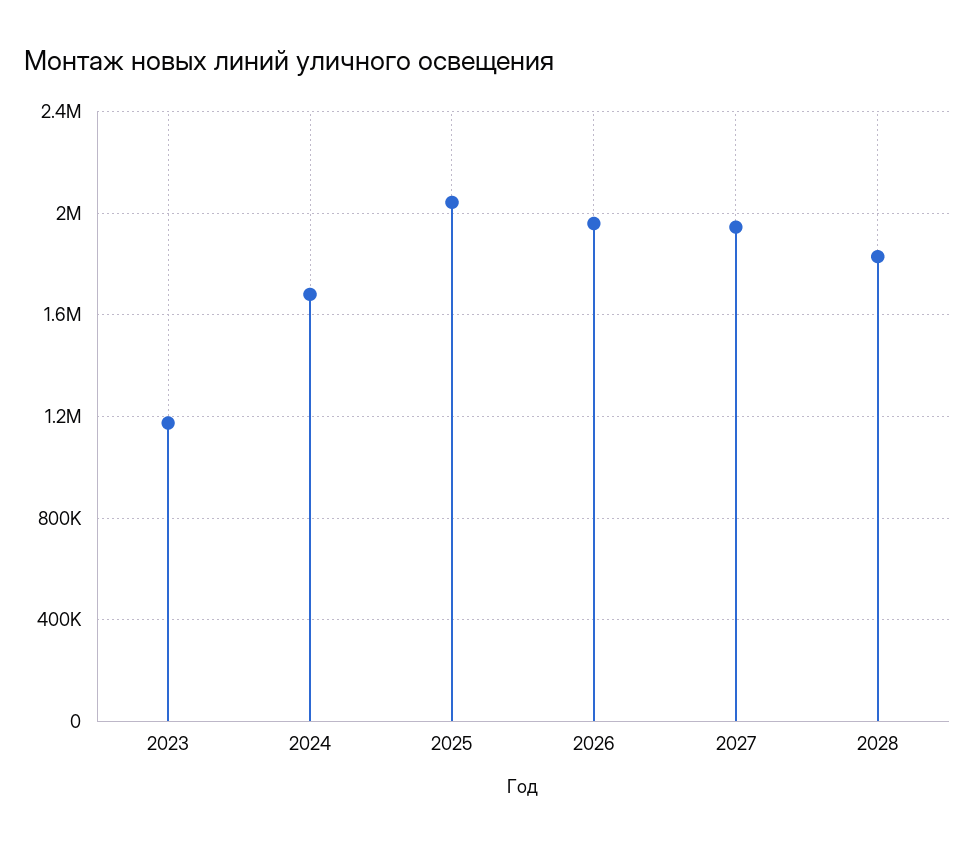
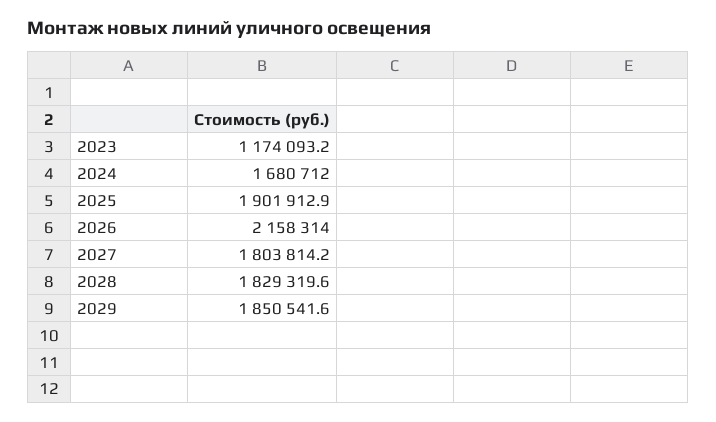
2025: 2050000 -> 1901912.9
2026: 1950000 -> 2158314
2027: 1950000 -> 1803814.2
2029: none -> 1850541.6

